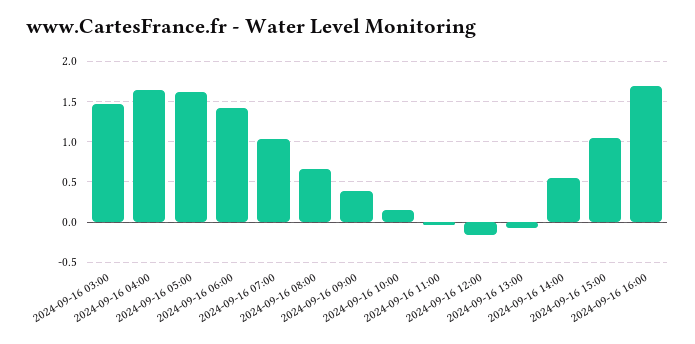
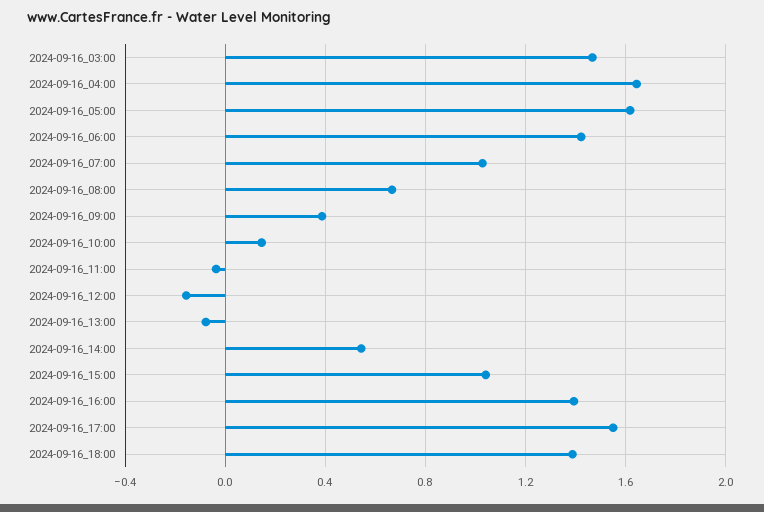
2024-09-16 16:00: 1.7 -> 1.4
2024-09-16_17:00: none -> 1.55
2024-09-16_18:00: none -> 1.4

